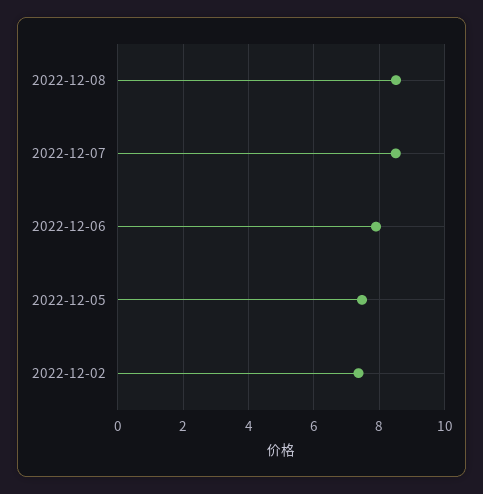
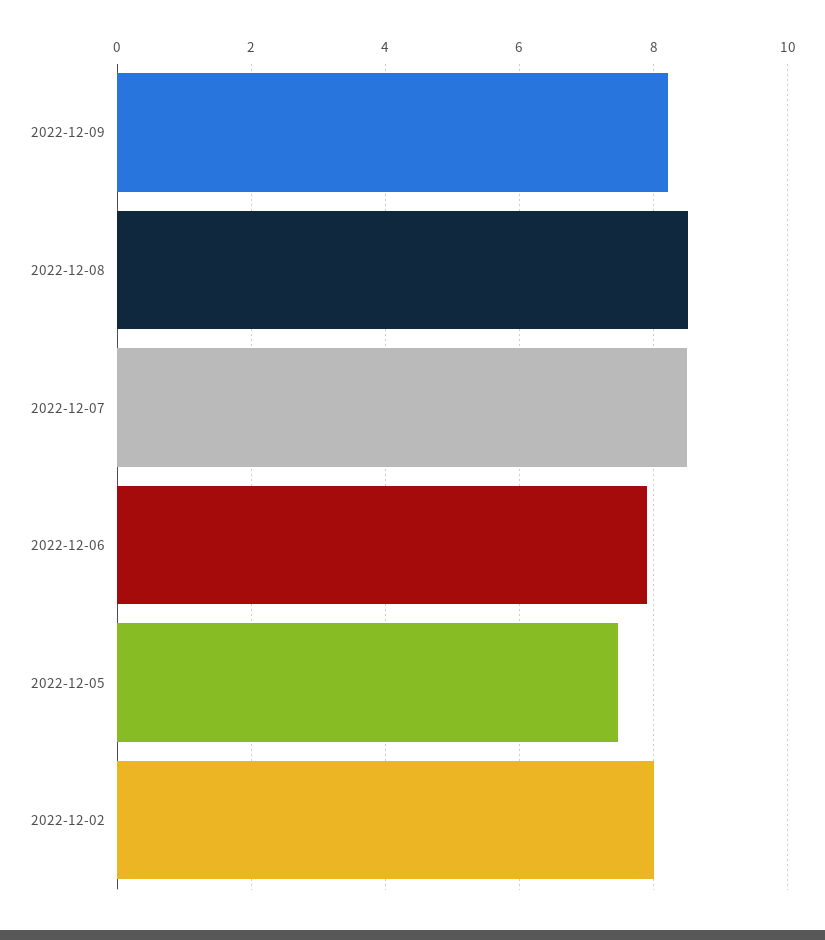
2022-12-02: 7.4 -> 8
2022-12-09: none -> 8.2

